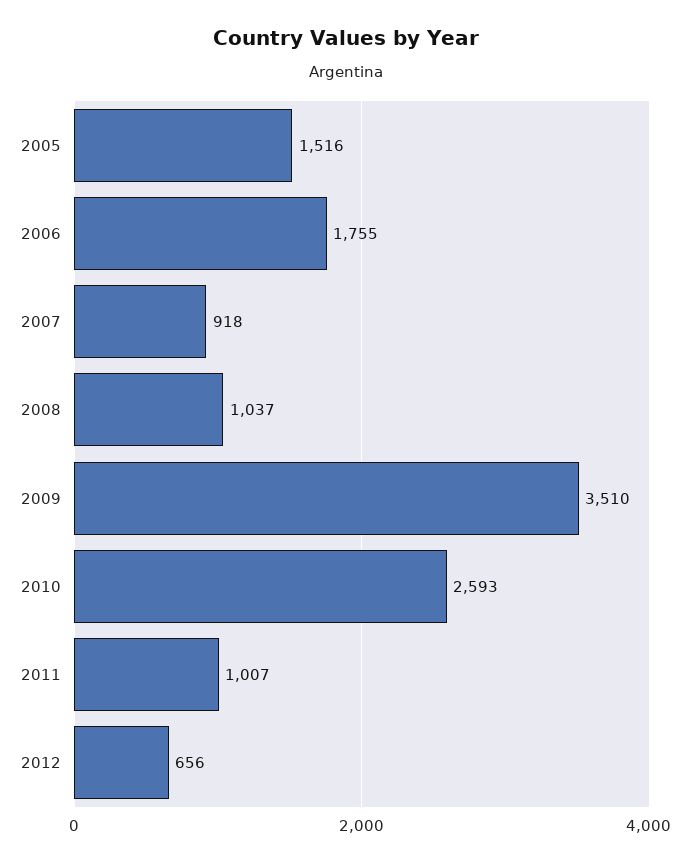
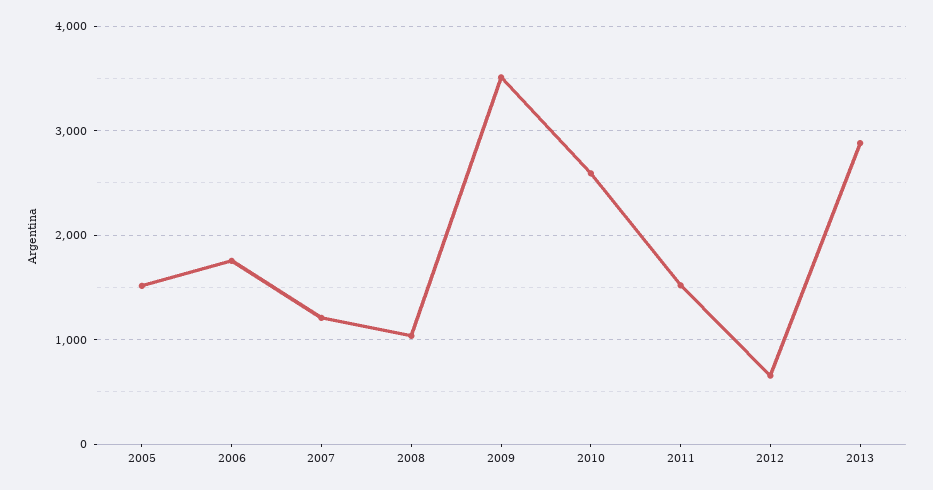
2007: 918 -> 1200
2011: 1007 -> 1500
2013: none -> 2900

